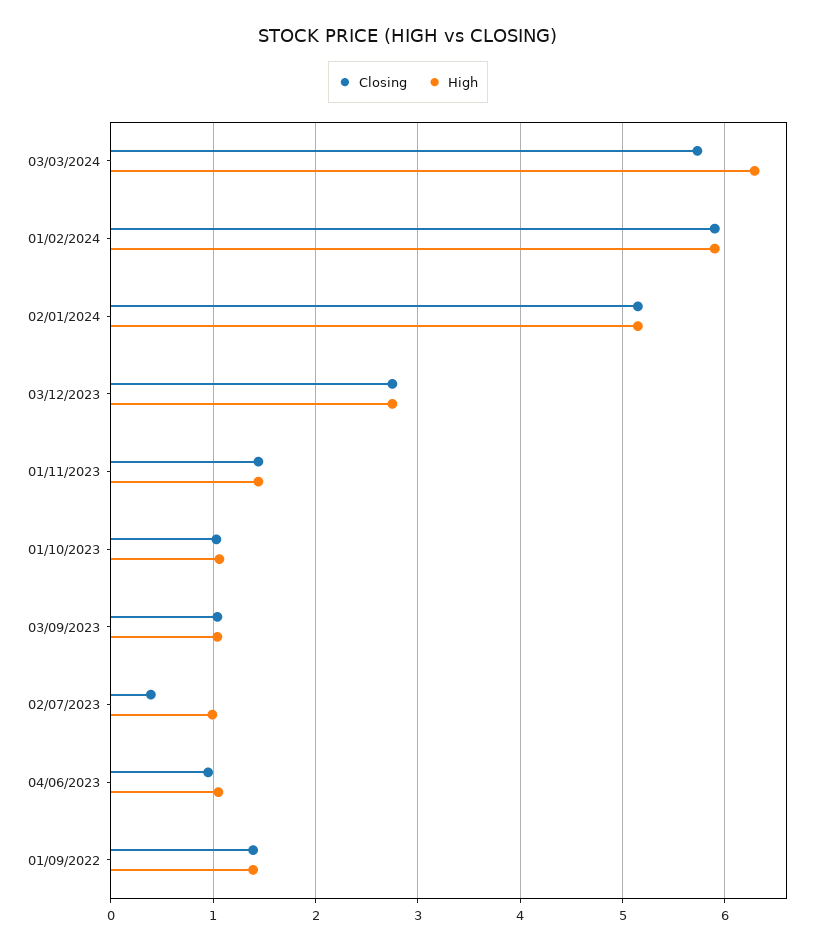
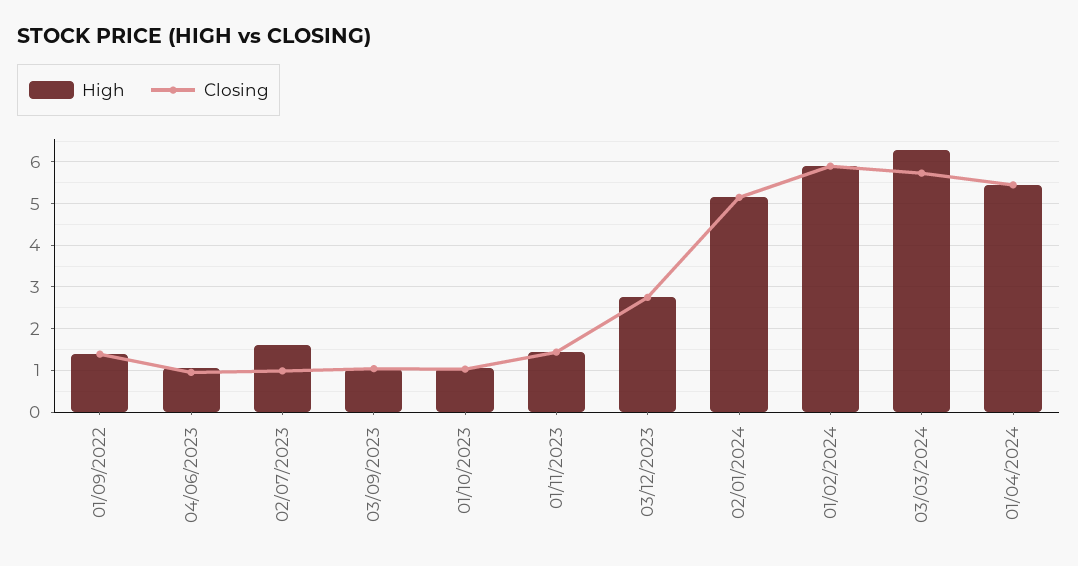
Closing, 02/07/2023: 0.4 -> 1
High, 02/07/2023: 1 -> 1.6
High, 01/04/2024: none -> 5.4
Closing, 01/04/2024: none -> 5.4

